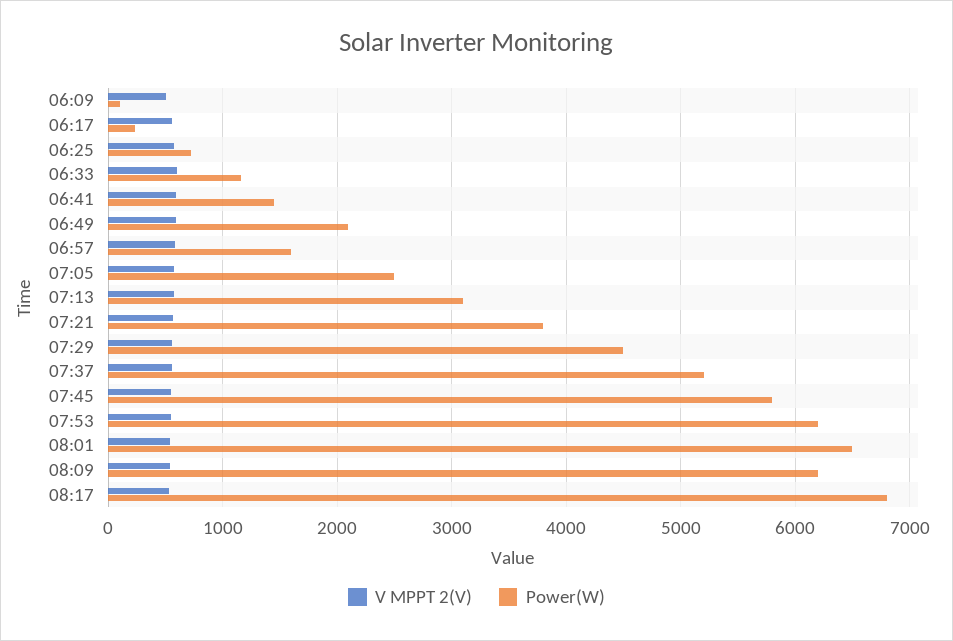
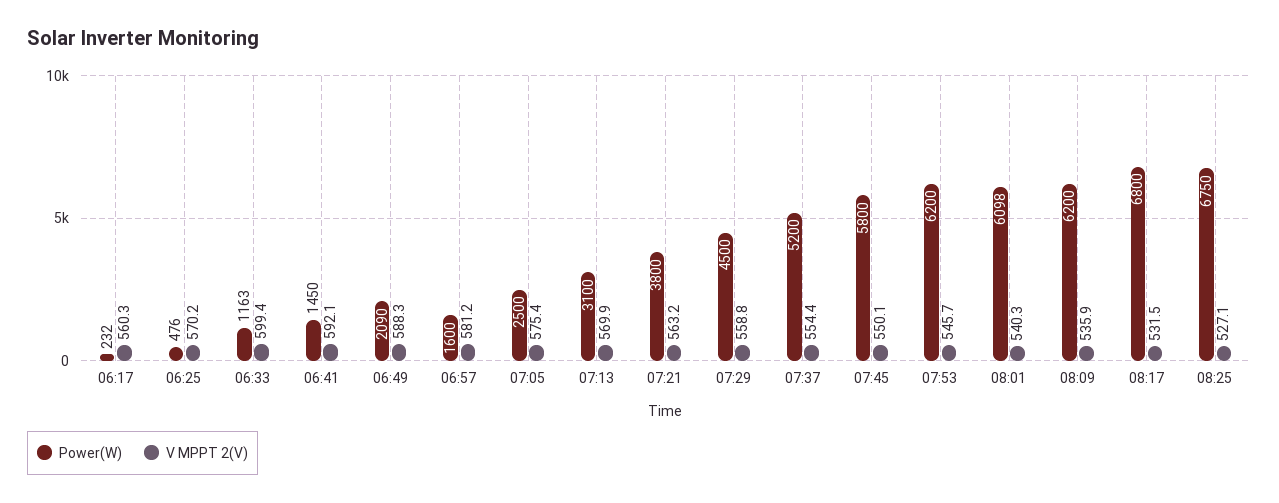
V MPPT 2(V), 06:09: 500 -> none
Power(W), 06:09: 100 -> none
Power(W), 06:25: 700 -> 476
Power(W), 08:01: 6500 -> 6098
Power(W), 08:25: none -> 6750
V MPPT 2(V), 08:25: none -> 527.1

